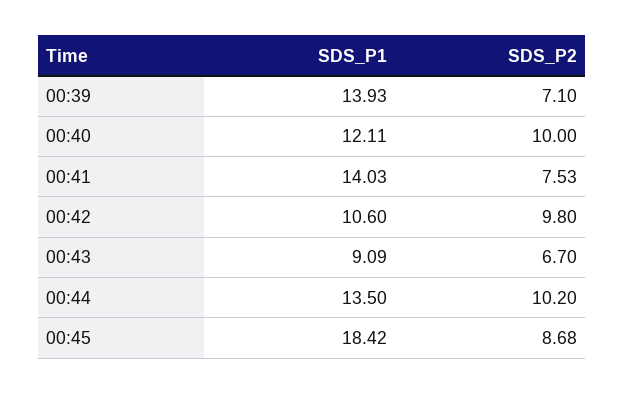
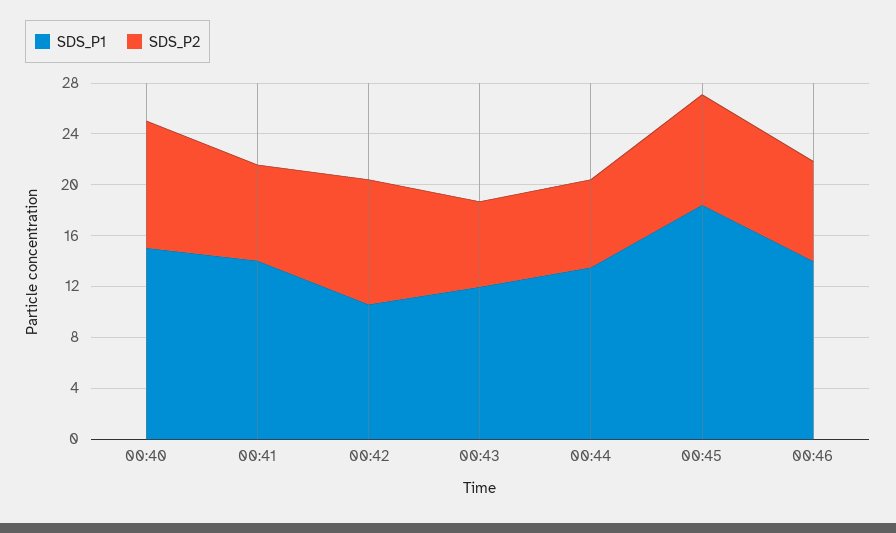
SDS_P1, 00:39: 13.93 -> none
SDS_P2, 00:39: 7.1 -> none
SDS_P1, 00:40: 12.11 -> 15
SDS_P1, 00:43: 9.09 -> 12
SDS_P2, 00:44: 10.2 -> 7
SDS_P1, 00:46: none -> 14
SDS_P2, 00:46: none -> 8

